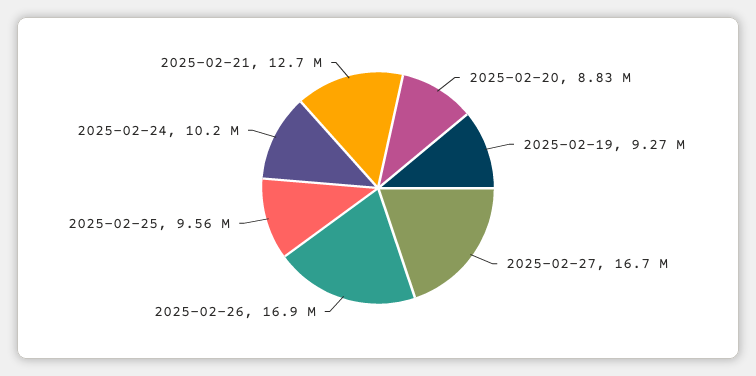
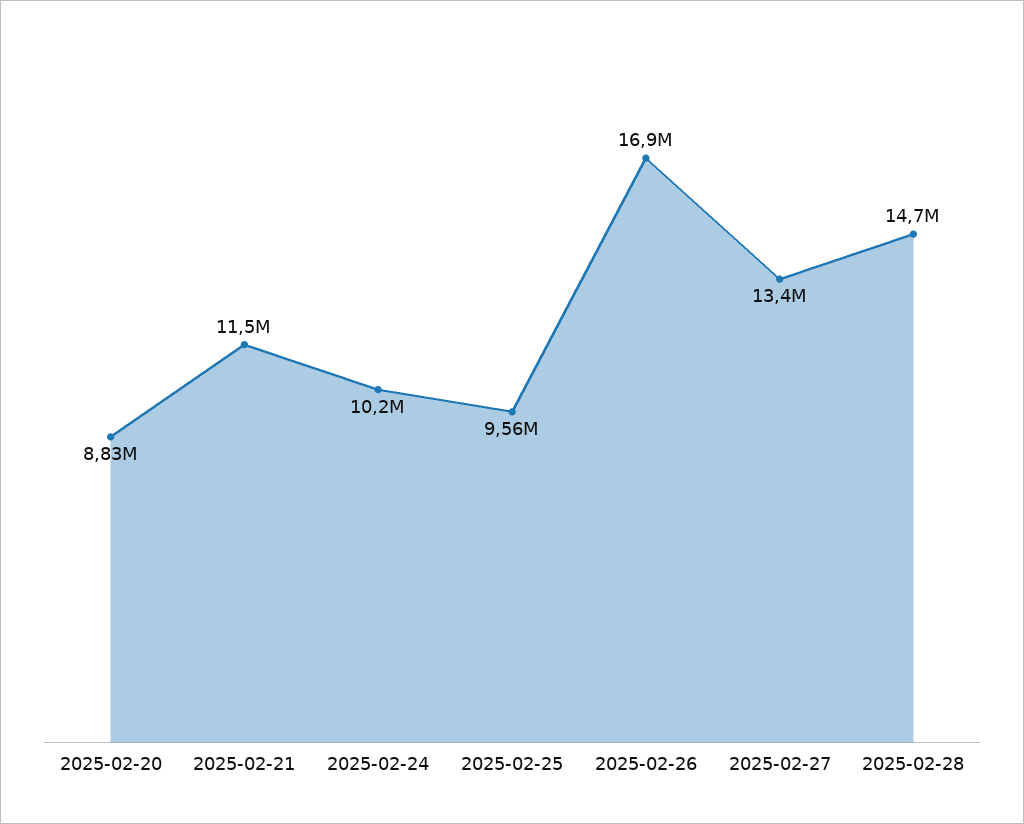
2025-02-19: 9270000 -> none
2025-02-27: 16700000 -> 13400000
2025-02-21: 12700000 -> 11500000
2025-02-28: none -> 14700000

